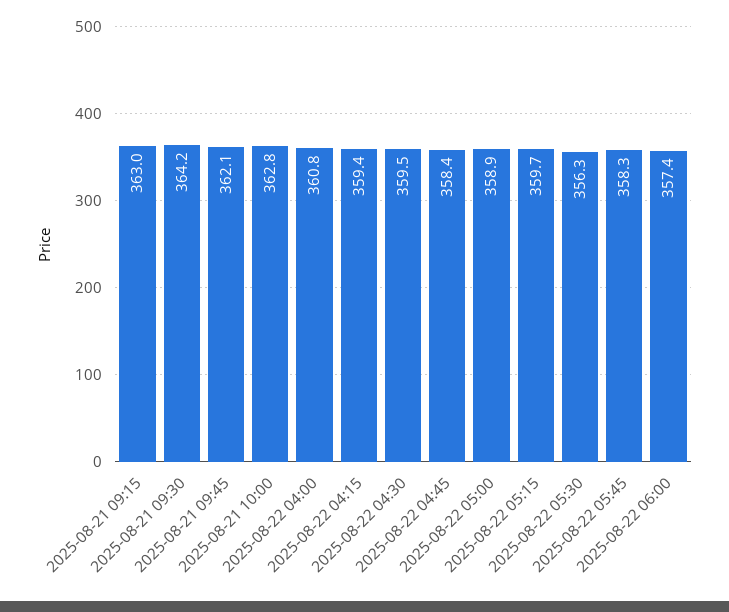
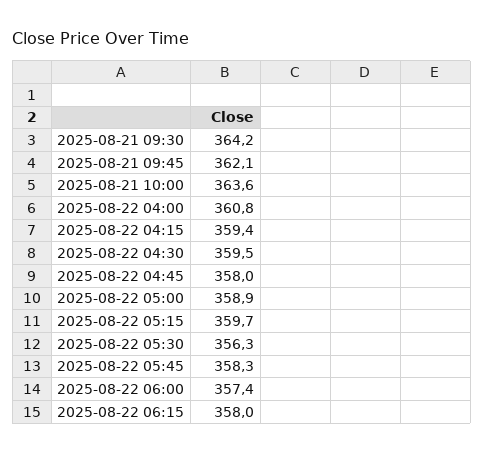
2025-08-21 09:15: 363 -> none
2025-08-21 10:00: 362.8 -> 363.6
2025-08-22 04:45: 358.4 -> 358
2025-08-22 06:15: none -> 358

